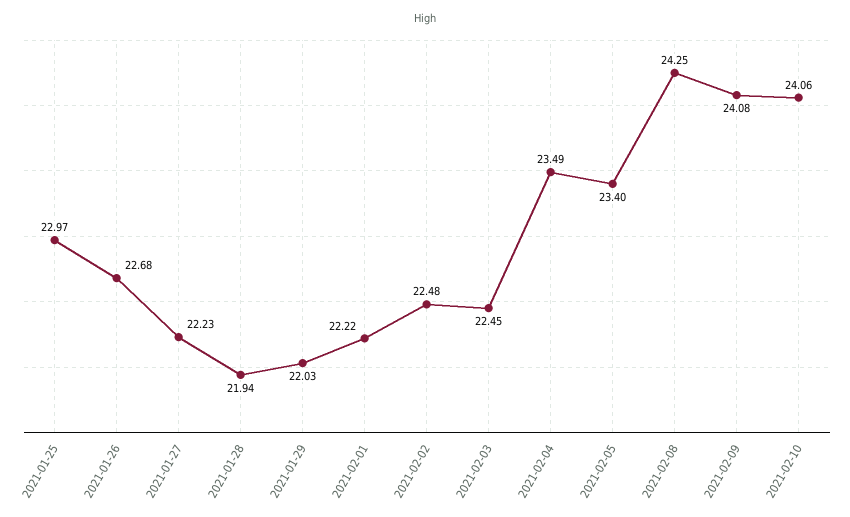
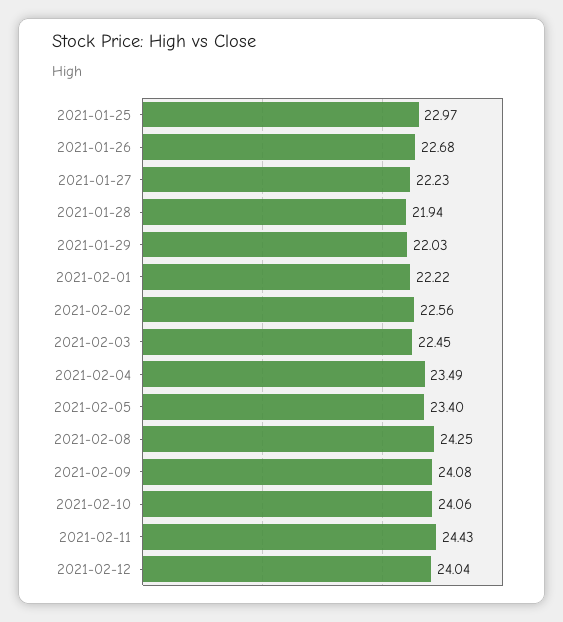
2021-02-02: 22.48 -> 22.56
2021-02-11: none -> 24.43
2021-02-12: none -> 24.04

